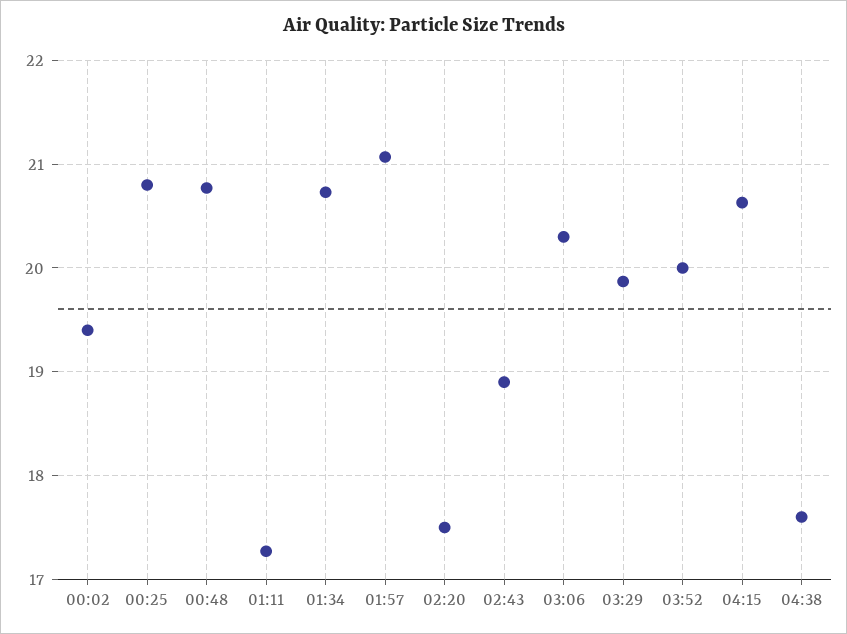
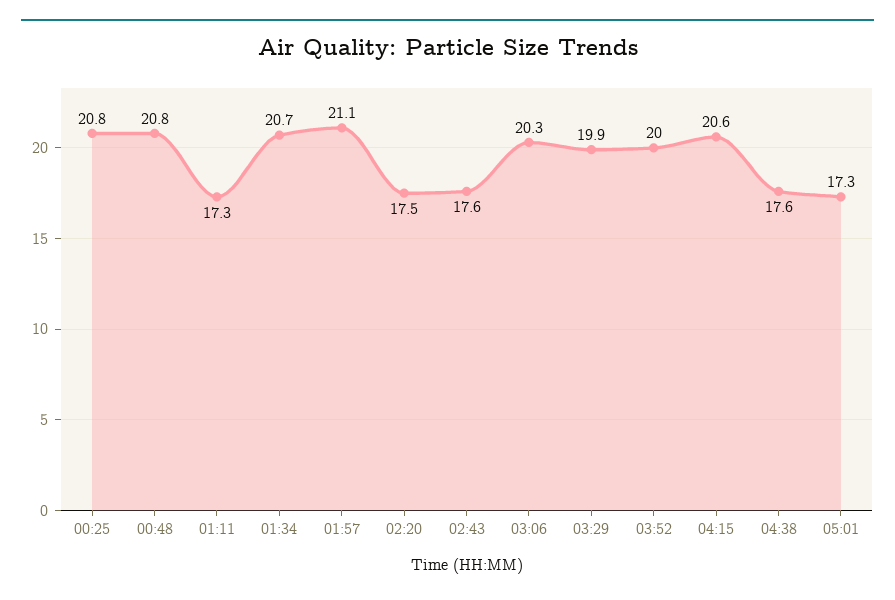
00:02: 19.4 -> none
02:43: 18.9 -> 17.6
05:01: none -> 17.3

